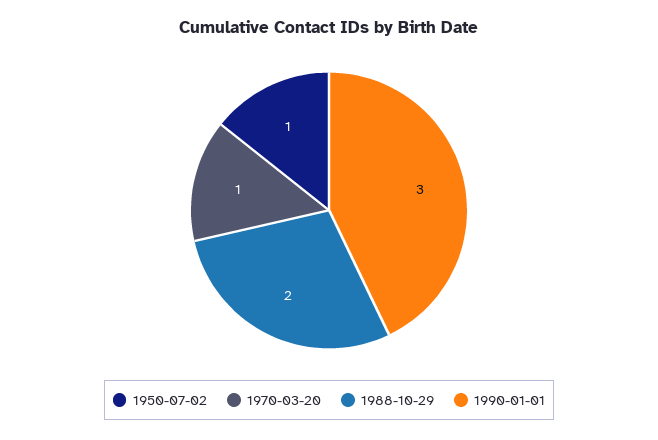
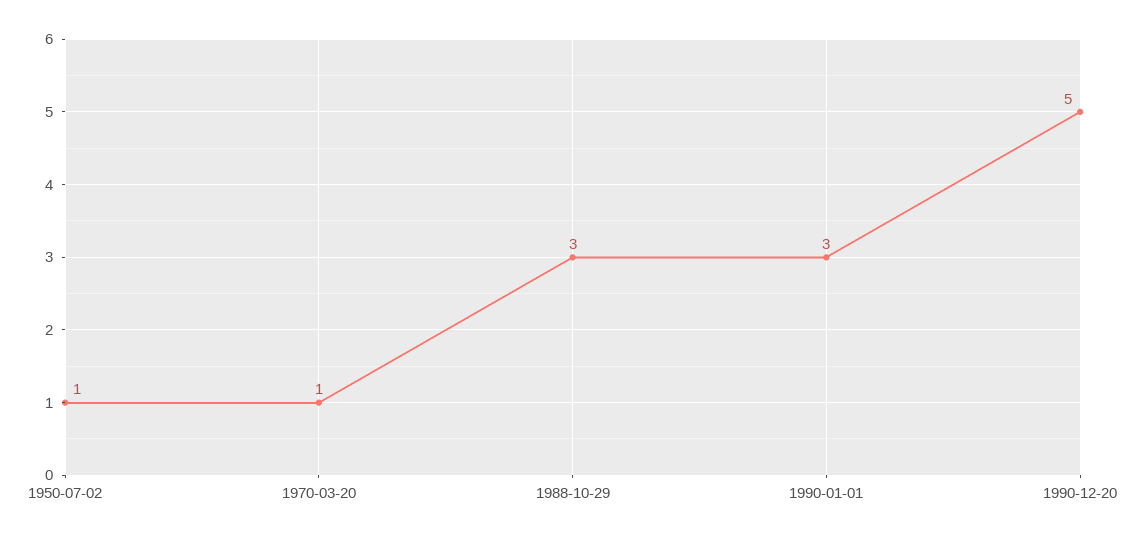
1988-10-29: 2 -> 3
1990-12-20: none -> 5

